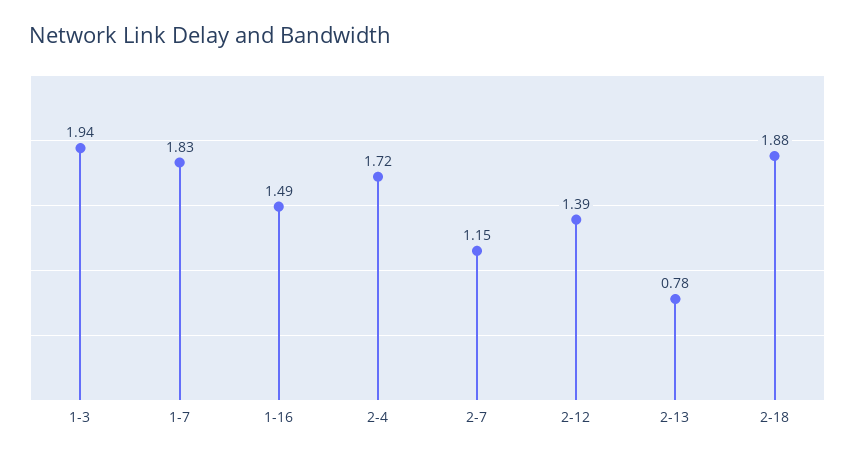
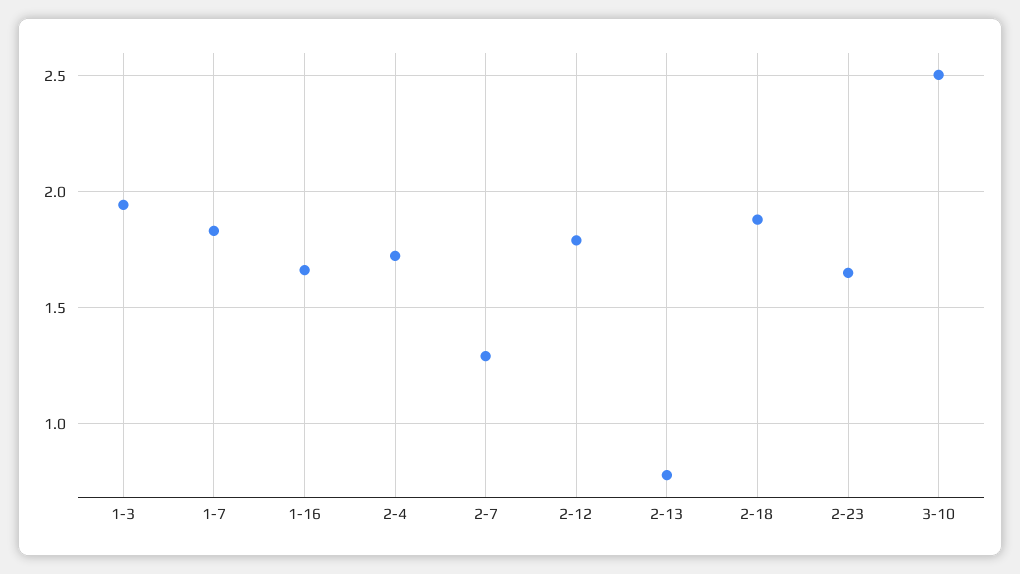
1-16: 1.49 -> 1.65
2-7: 1.15 -> 1.3
2-12: 1.39 -> 1.8
2-23: none -> 1.65
3-10: none -> 2.5

